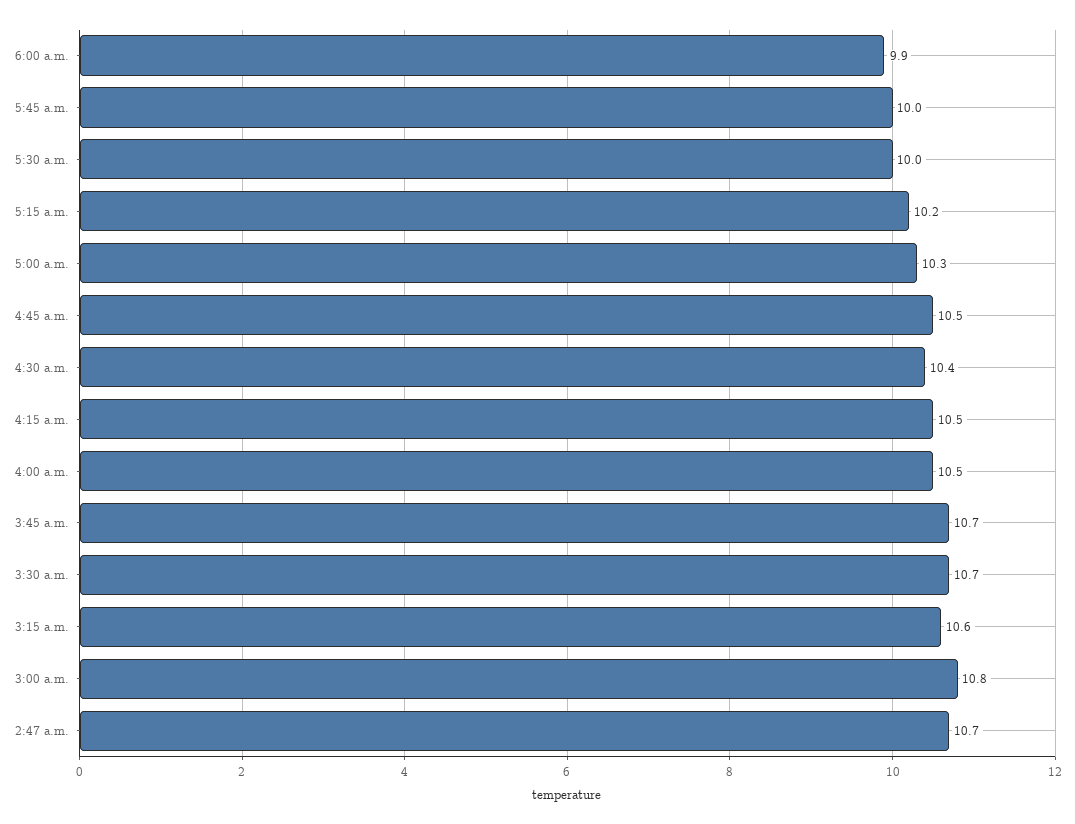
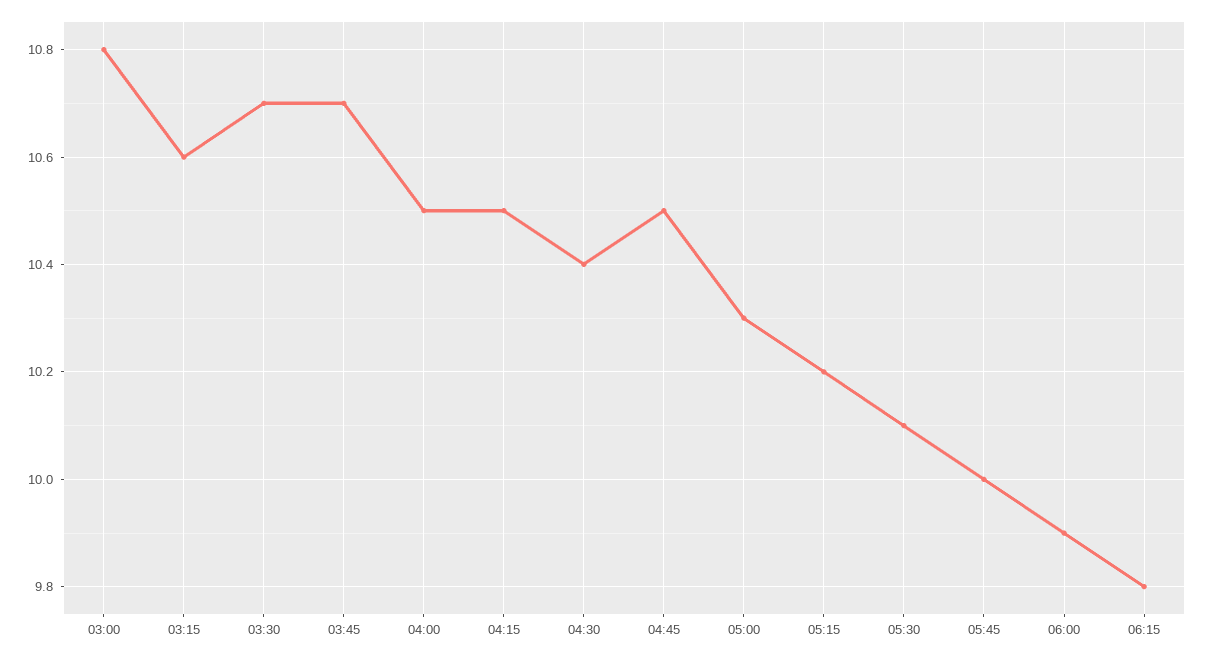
5:30 a.m.: 10 -> 10.1
2:47 a.m.: 10.7 -> none
06:15: none -> 9.8

